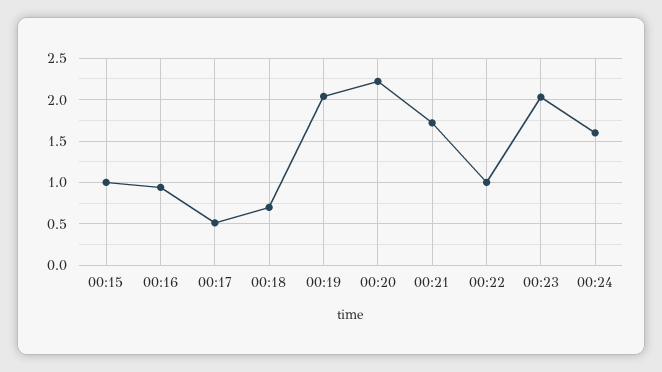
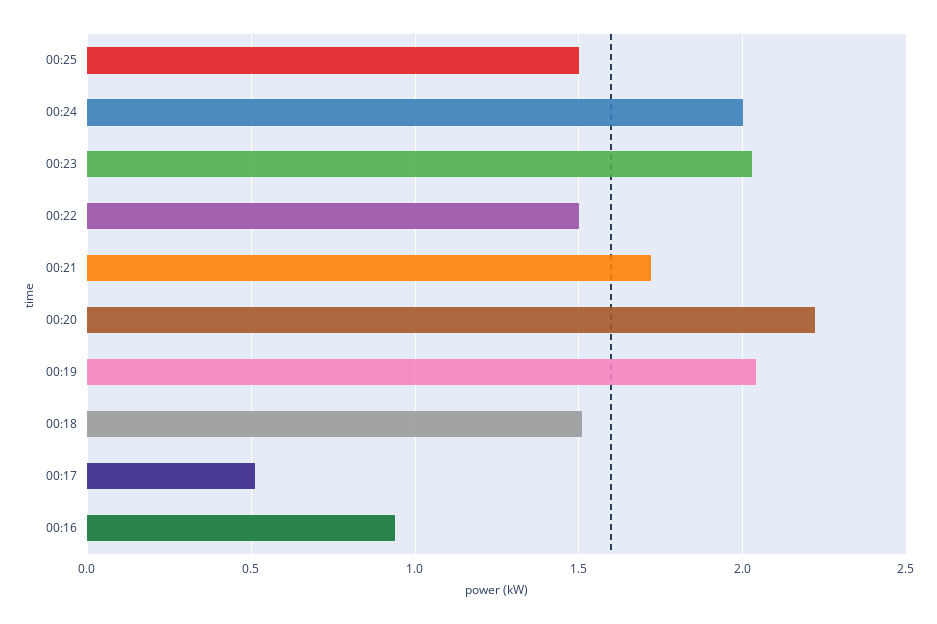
00:15: 1 -> none
00:18: 0.7 -> 1.5
00:22: 1 -> 1.5
00:24: 1.6 -> 2
00:25: none -> 1.5

